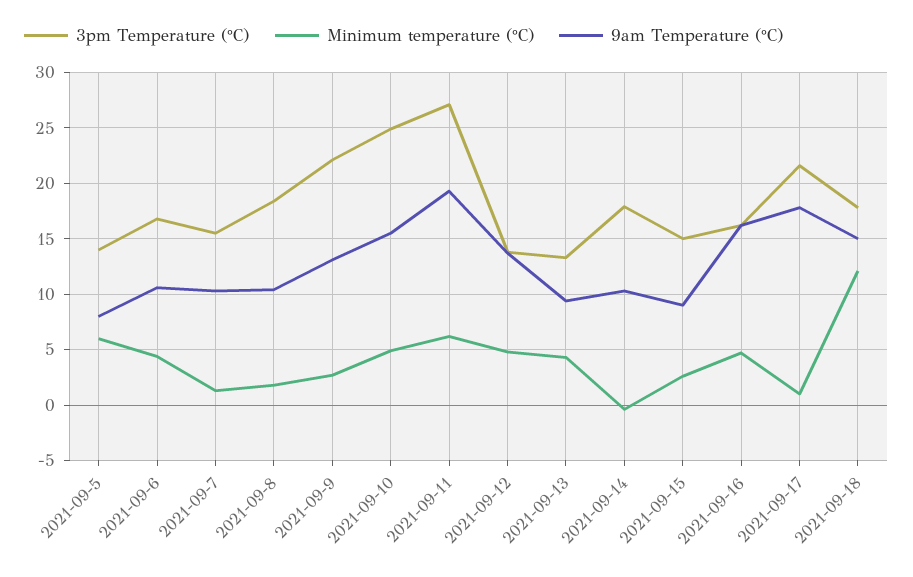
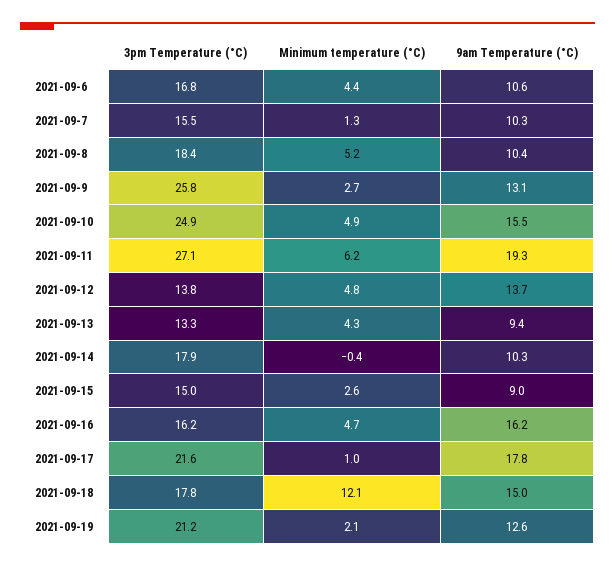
3pm Temperature (°C), 2021-09-5: 14 -> none
Minimum temperature (°C), 2021-09-5: 6 -> none
9am Temperature (°C), 2021-09-5: 8 -> none
Minimum temperature (°C), 2021-09-8: 2 -> 5.2
3pm Temperature (°C), 2021-09-9: 22 -> 25.8
3pm Temperature (°C), 2021-09-19: none -> 21.2
Minimum temperature (°C), 2021-09-19: none -> 2.1
9am Temperature (°C), 2021-09-19: none -> 12.6

